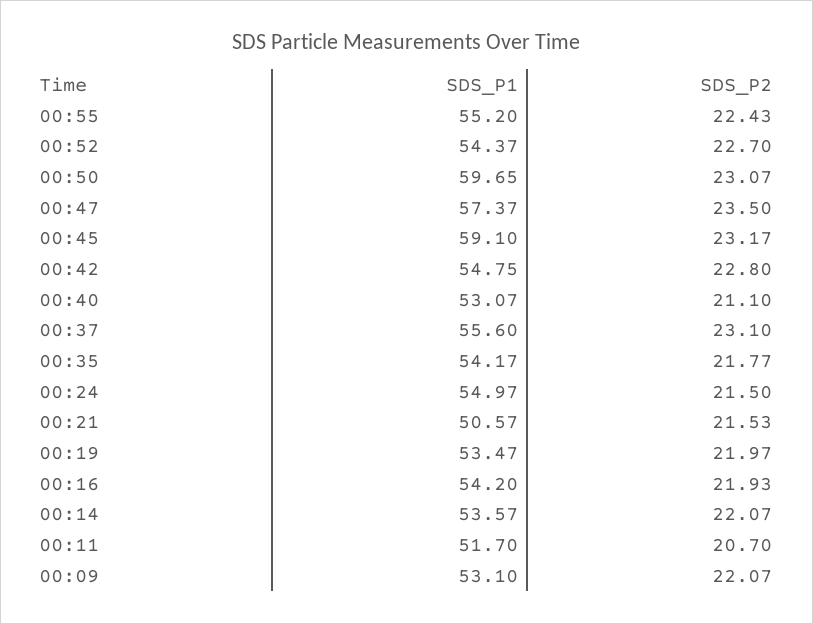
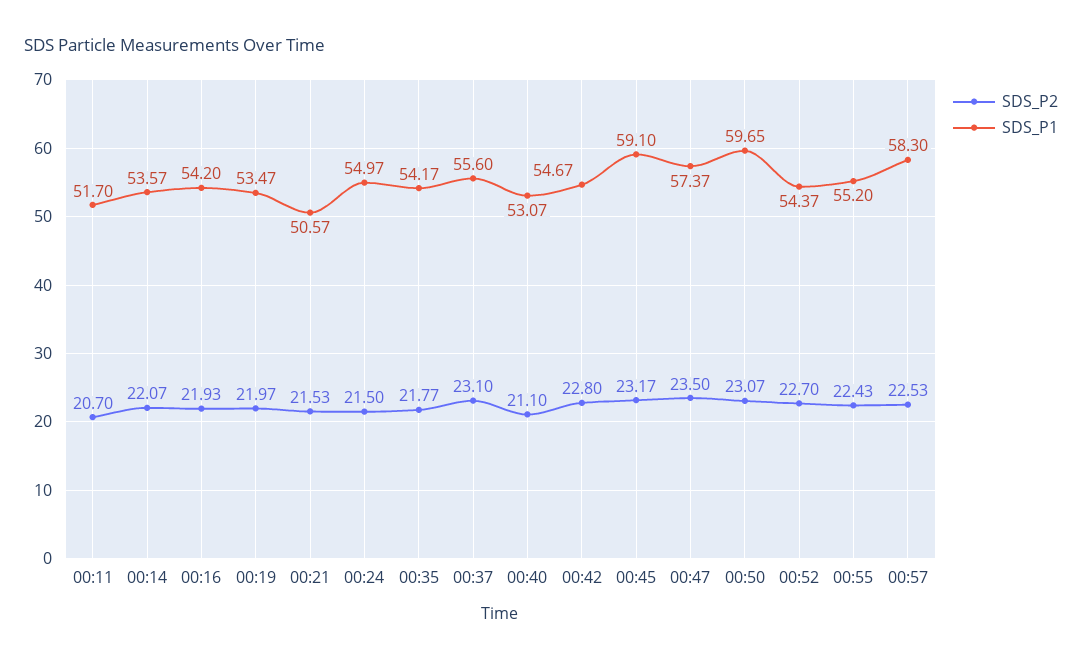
SDS_P1, 00:42: 54.75 -> 54.67
SDS_P1, 00:09: 53.1 -> none
SDS_P2, 00:09: 22.07 -> none
SDS_P2, 00:57: none -> 22.53
SDS_P1, 00:57: none -> 58.3

